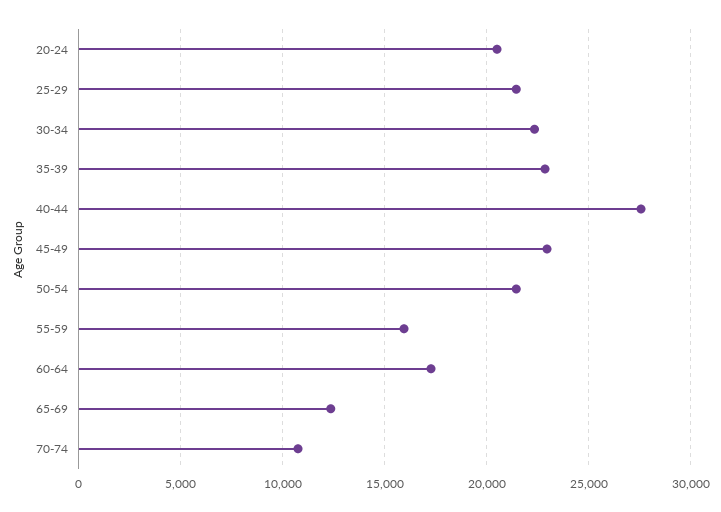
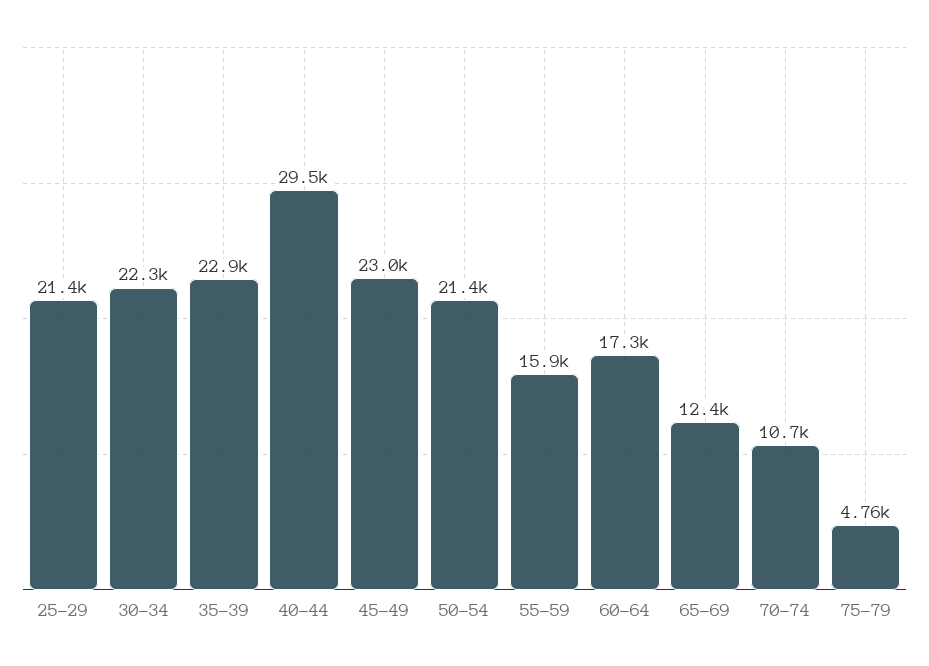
20-24: 20500 -> none
40-44: 27500 -> 29500
75-79: none -> 4760

